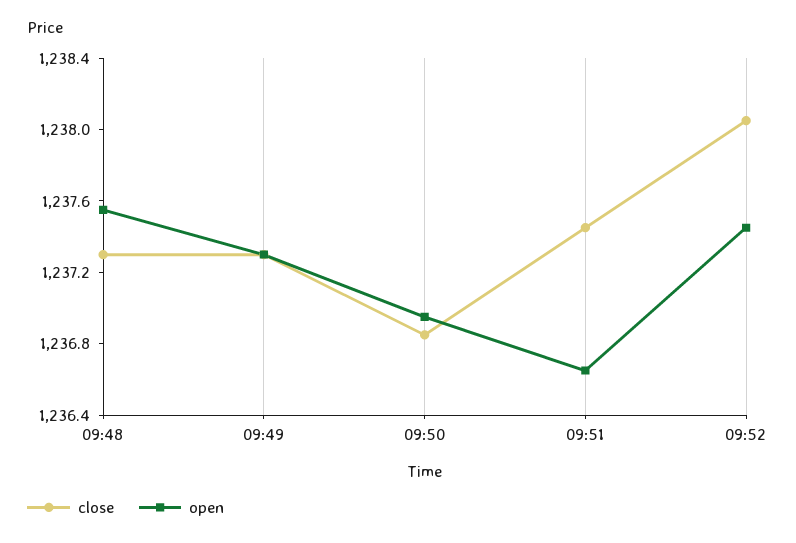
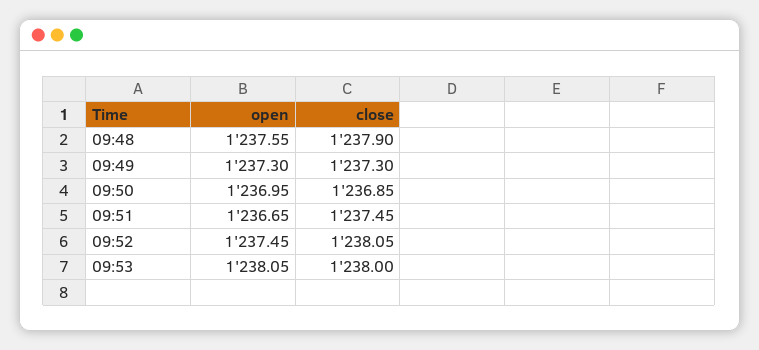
close, 09:48: 1237.3 -> 1237.9
open, 09:53: none -> 1238.05
close, 09:53: none -> 1238

